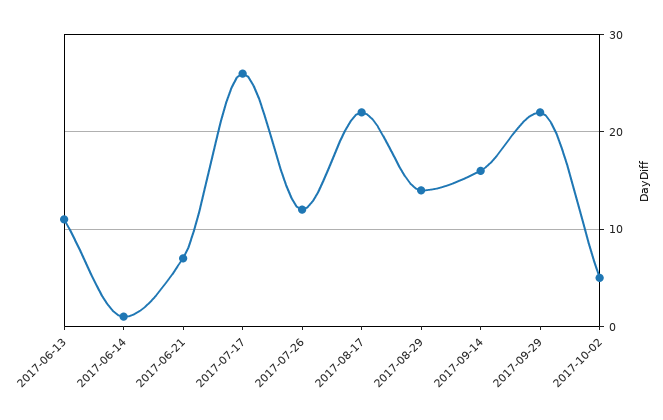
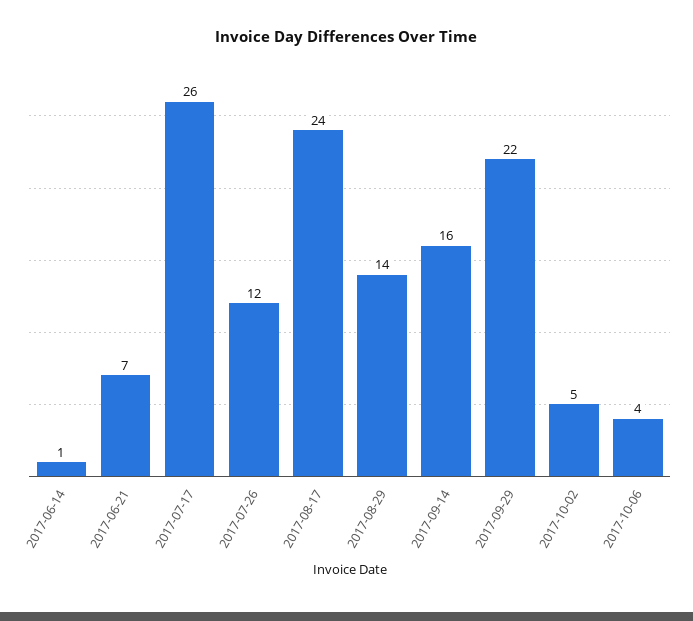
2017-06-13: 11 -> none
2017-08-17: 22 -> 24
2017-10-06: none -> 4

